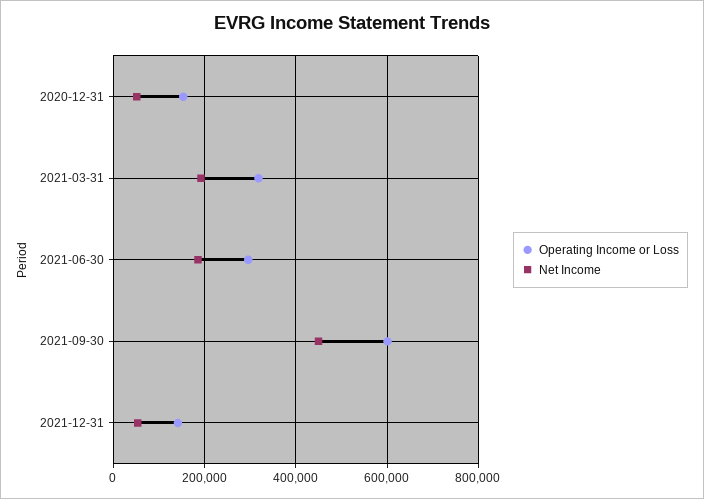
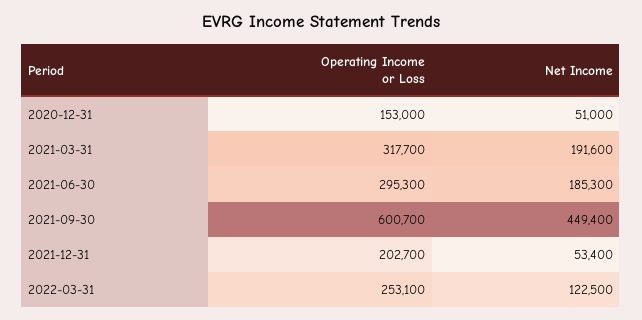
Operating Income or Loss, 2021-12-31: 140000 -> 202700
Operating Income or Loss, 2022-03-31: none -> 253100
Net Income, 2022-03-31: none -> 122500

